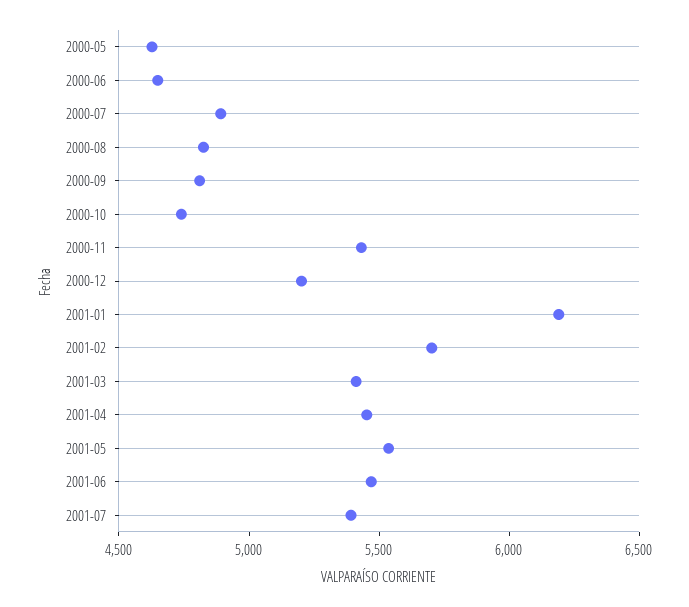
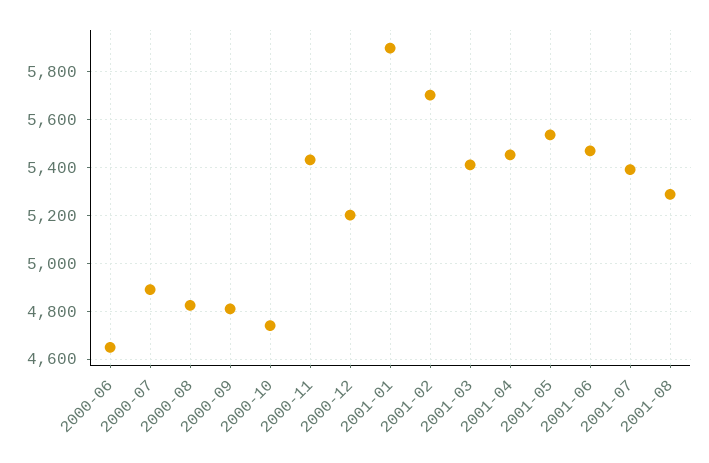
2000-05: 4600 -> none
2001-01: 6200 -> 5900
2001-08: none -> 5300

